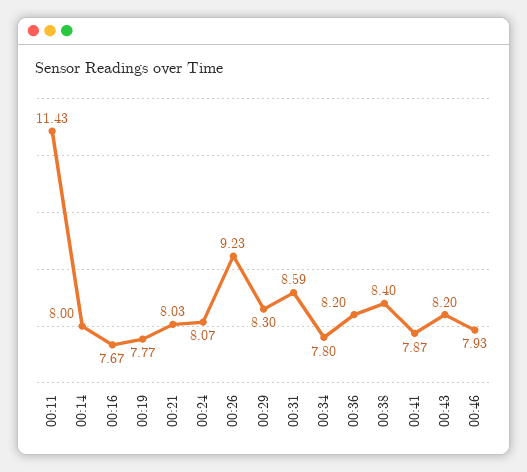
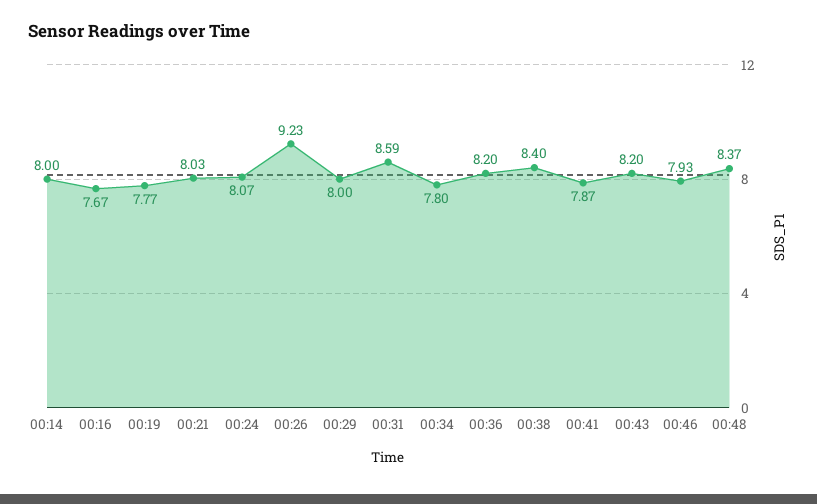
00:11: 11.43 -> none
00:29: 8.3 -> 8
00:48: none -> 8.37

